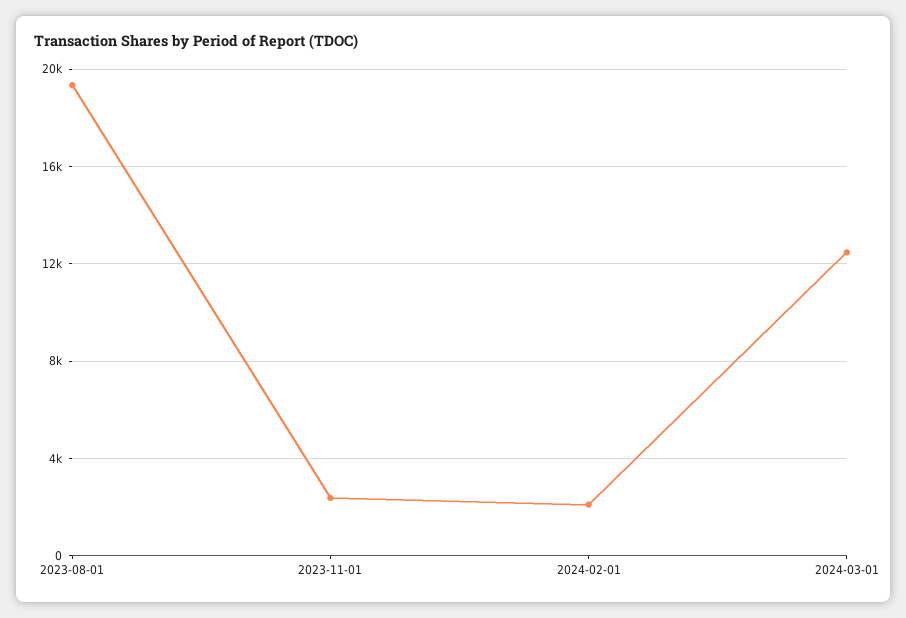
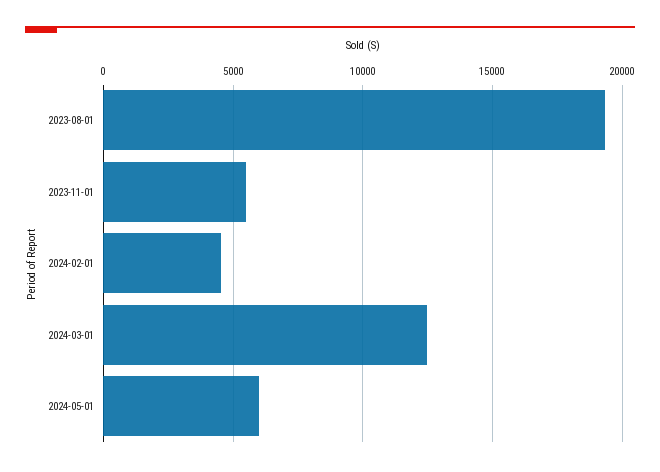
2023-11-01: 2500 -> 5500
2024-02-01: 2000 -> 4500
2024-05-01: none -> 6000

